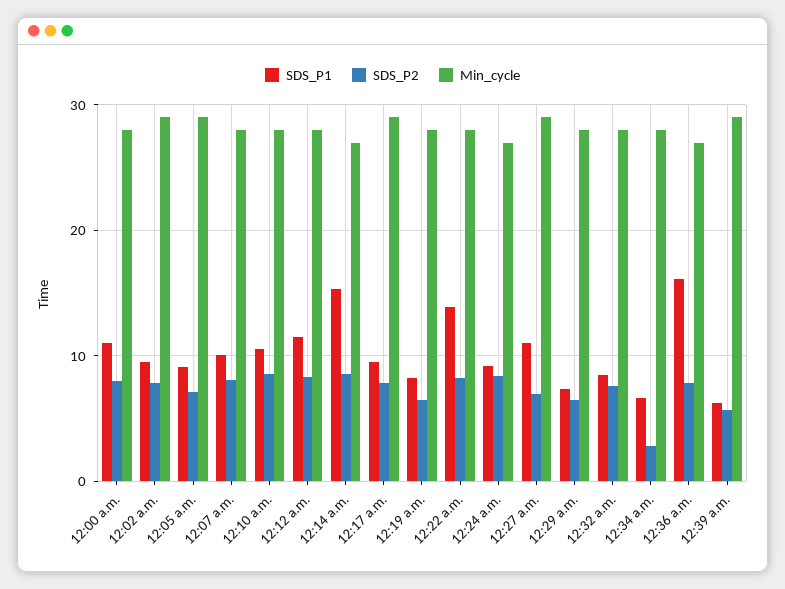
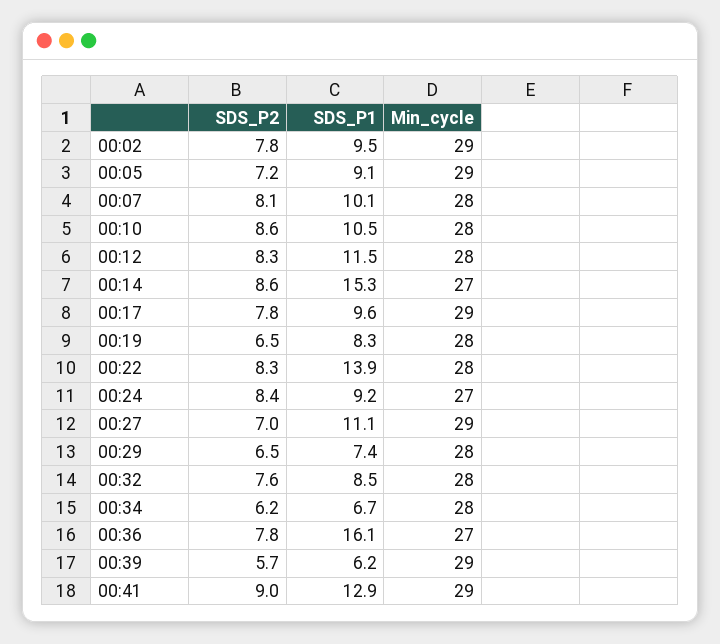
SDS_P1, 12:00 a.m.: 11 -> none
SDS_P2, 12:00 a.m.: 8 -> none
Min_cycle, 12:00 a.m.: 28 -> none
SDS_P2, 12:34 a.m.: 3 -> 6.2
SDS_P2, 00:41: none -> 9
SDS_P1, 00:41: none -> 12.9
Min_cycle, 00:41: none -> 29

